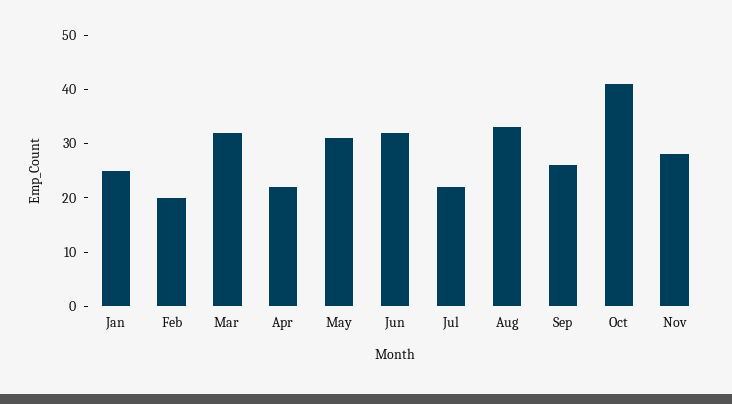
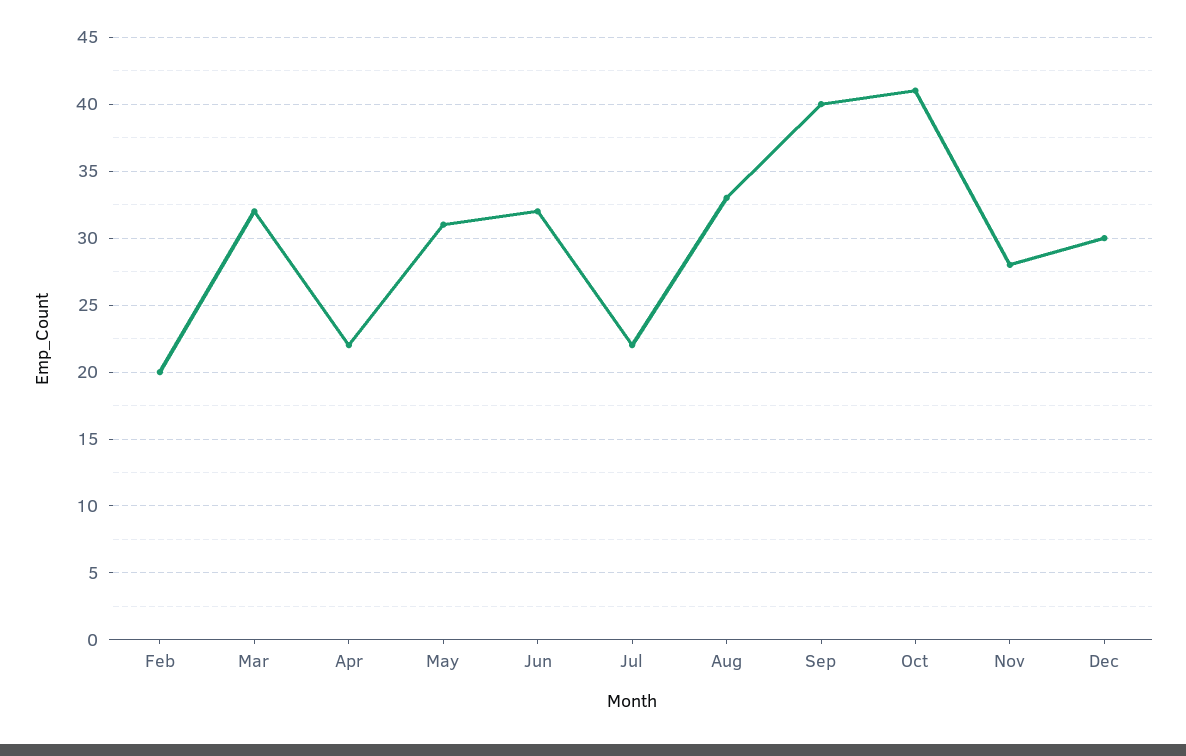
Jan: 25 -> none
Sep: 25 -> 40
Dec: none -> 30

